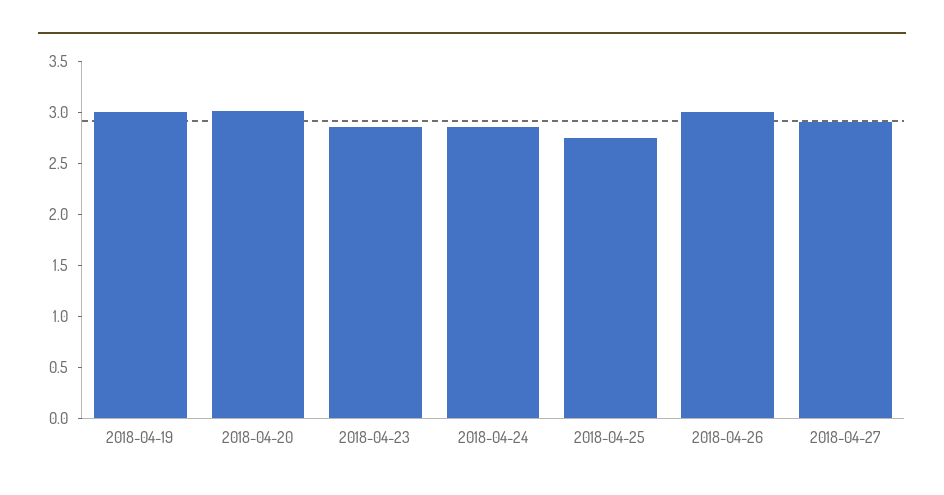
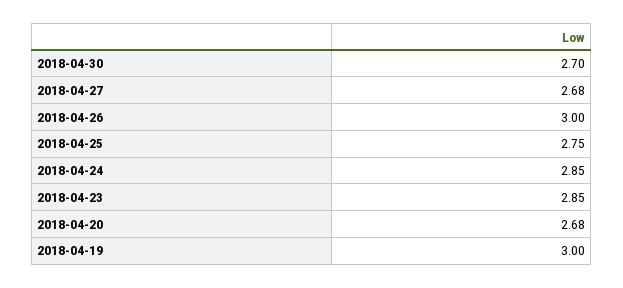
2018-04-20: 3 -> 2.68
2018-04-27: 2.9 -> 2.68
2018-04-30: none -> 2.7

